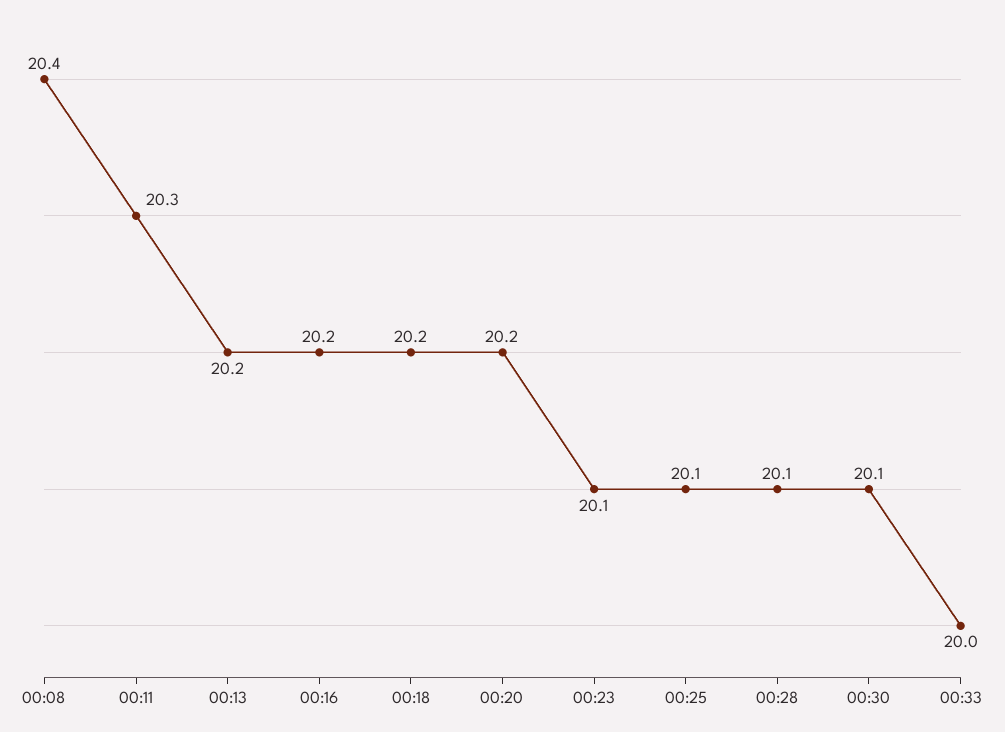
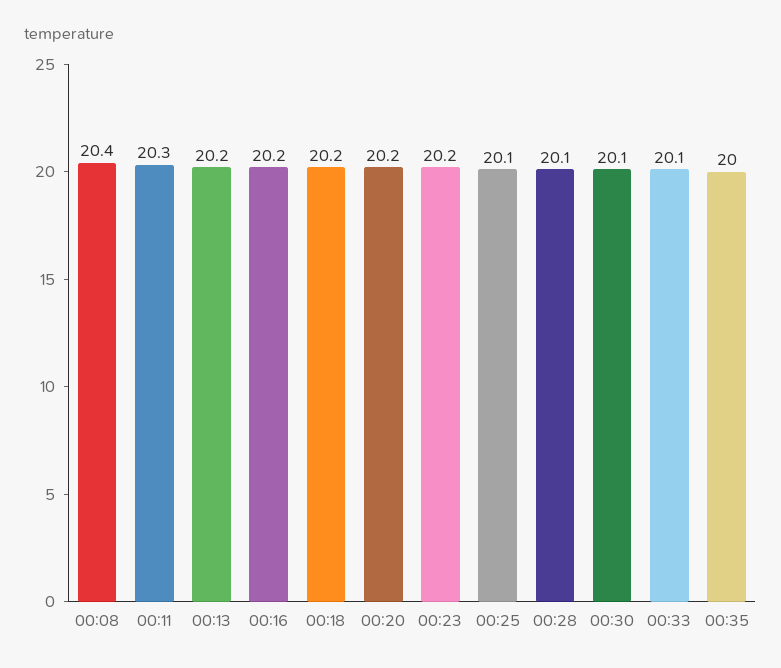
00:23: 20.1 -> 20.2
00:33: 20 -> 20.1
00:35: none -> 20

